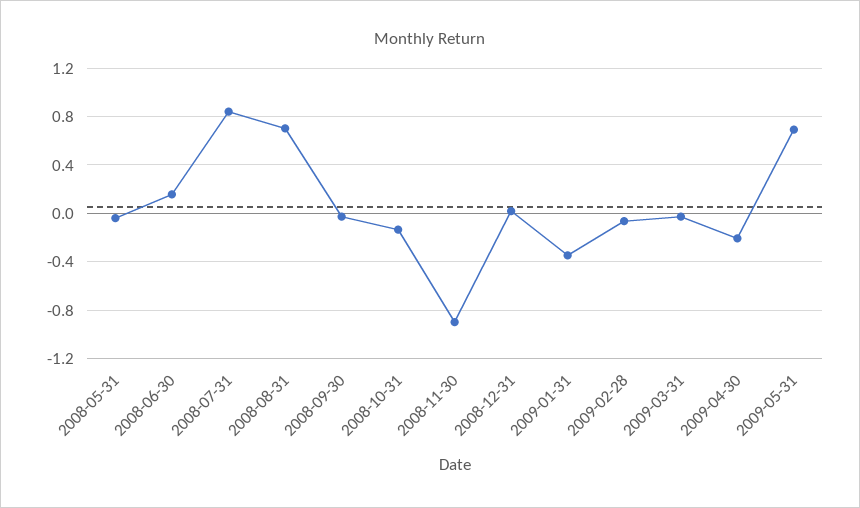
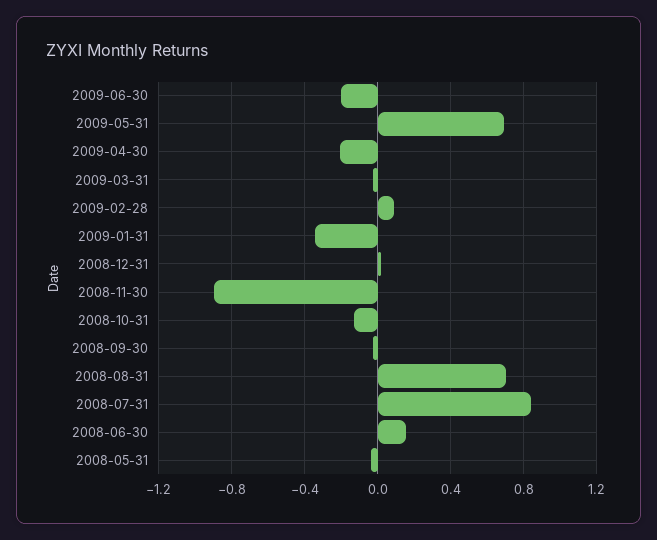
2009-02-28: -0.05 -> 0.1
2009-06-30: none -> -0.2

